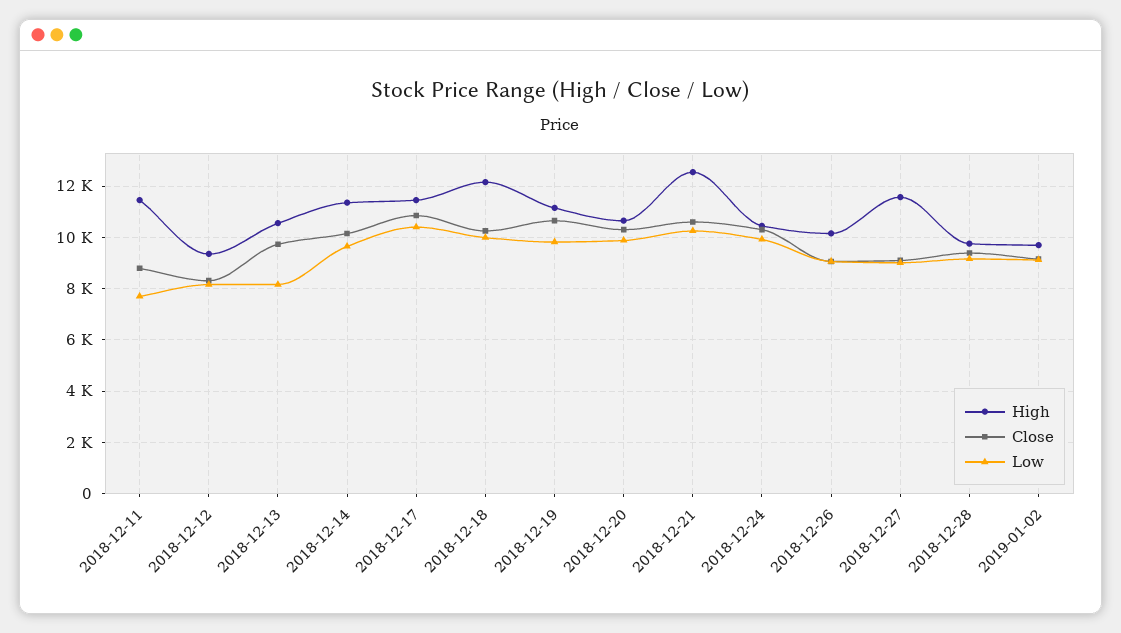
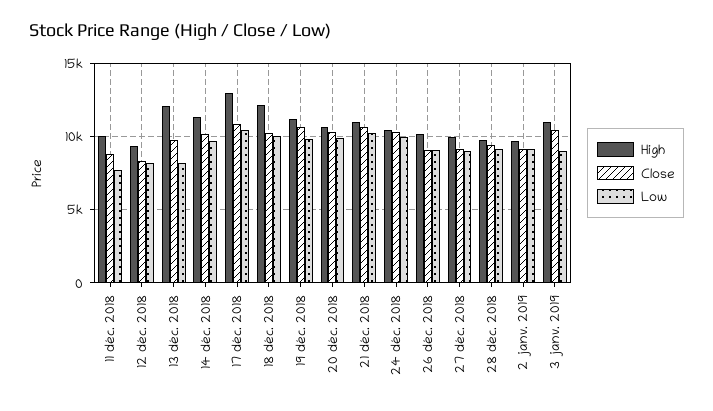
High, 2018-12-11: 11500 -> 10000
High, 2018-12-13: 10500 -> 12000
High, 2018-12-17: 11500 -> 13000
High, 2018-12-21: 12500 -> 11000
High, 2018-12-27: 11500 -> 10000
High, 3 janv. 2019: none -> 11000
Close, 3 janv. 2019: none -> 10500
Low, 3 janv. 2019: none -> 9000

